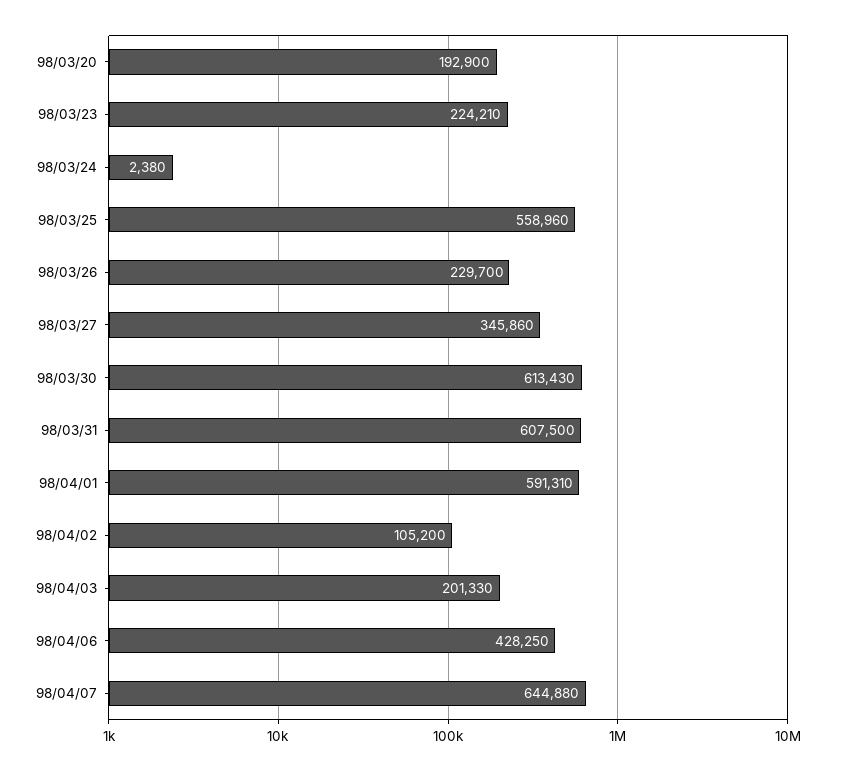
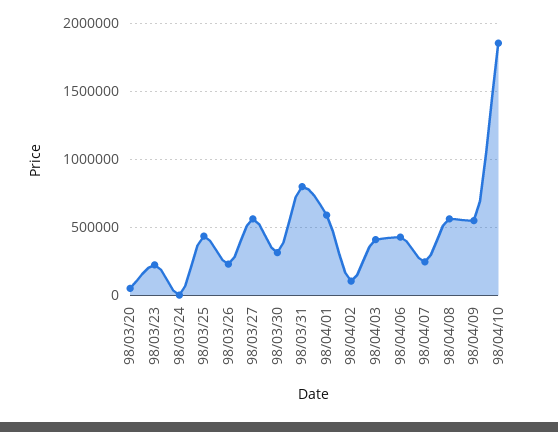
98/03/20: 192900 -> 50000
98/03/25: 558960 -> 450000
98/03/27: 345860 -> 550000
98/03/30: 613430 -> 300000
98/03/31: 607500 -> 800000
98/04/03: 201330 -> 400000
98/04/07: 644880 -> 250000
98/04/08: none -> 550000
98/04/09: none -> 550000
98/04/10: none -> 1850000

